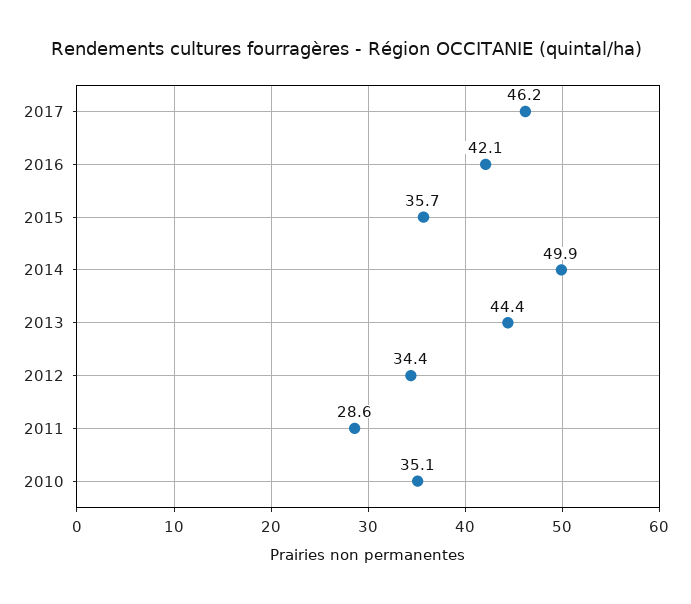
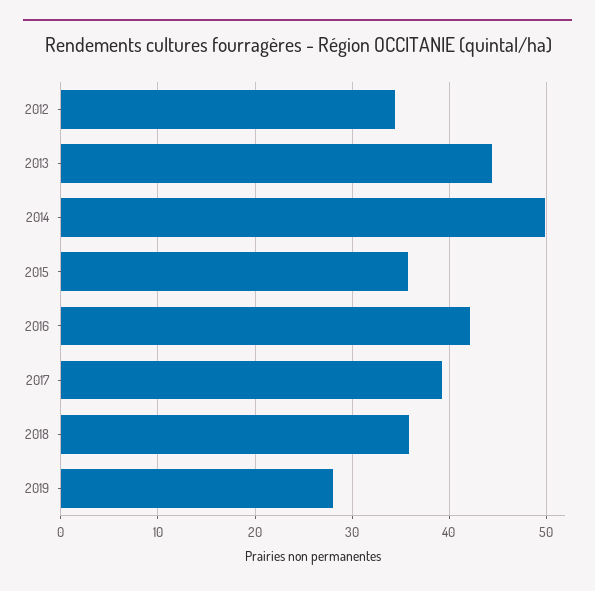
2017: 46.2 -> 39
2011: 28.6 -> none
2010: 35.1 -> none
2018: none -> 36
2019: none -> 28

